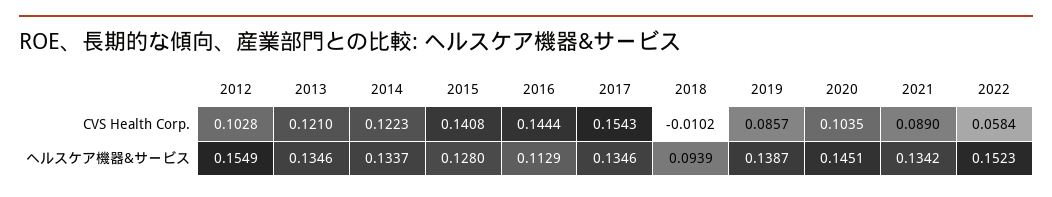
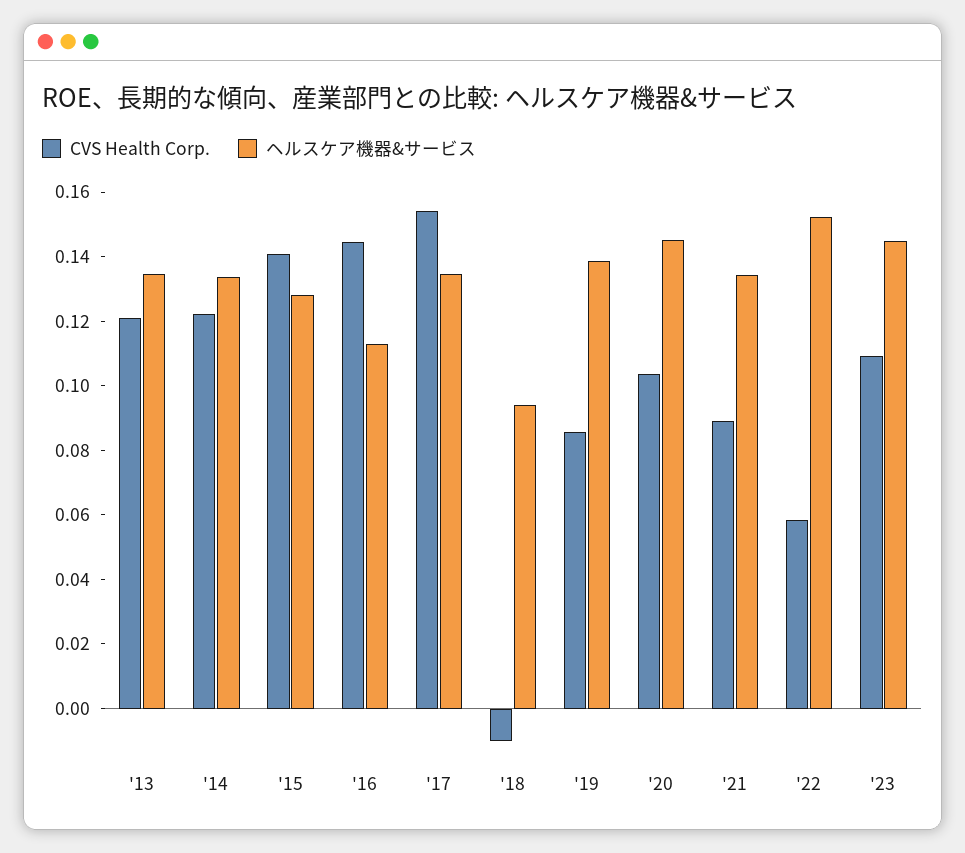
CVS Health Corp., 2012: 0.1028 -> none
ヘルスケア機器&サービス, 2012: 0.1549 -> none
CVS Health Corp., '23: none -> 0.11
ヘルスケア機器&サービス, '23: none -> 0.145

